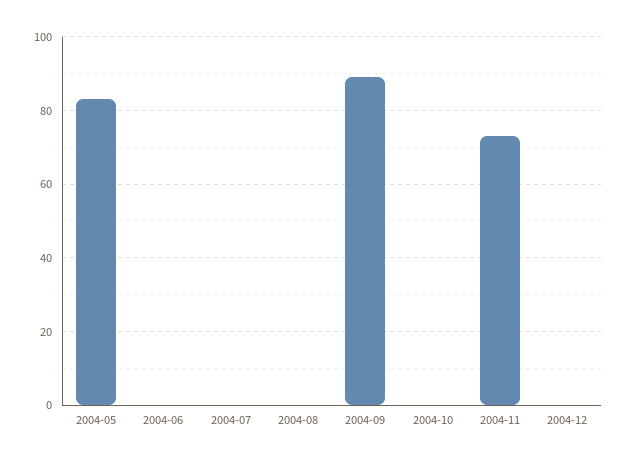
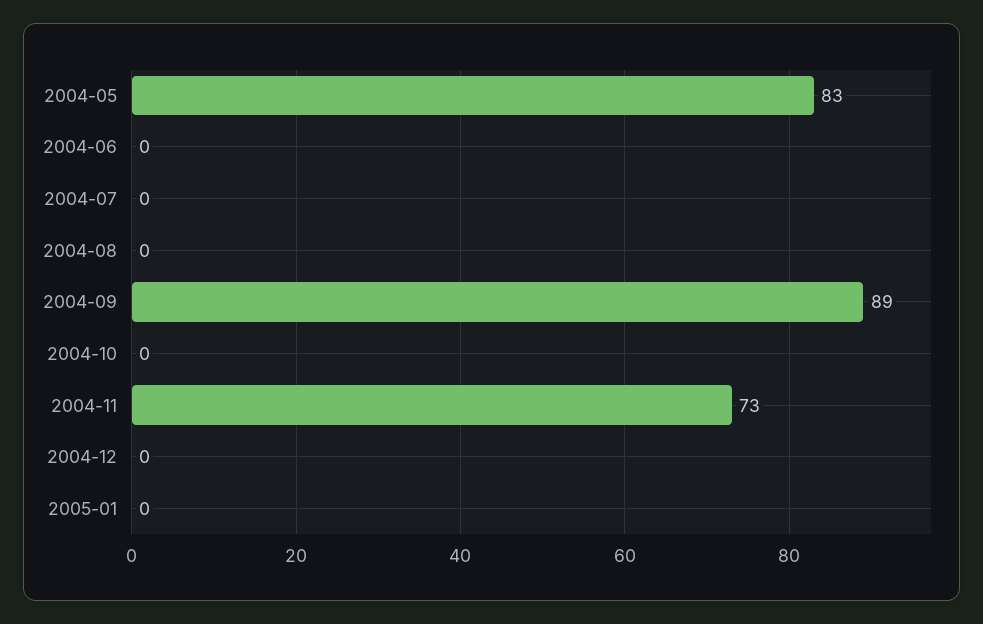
2005-01: none -> 0

